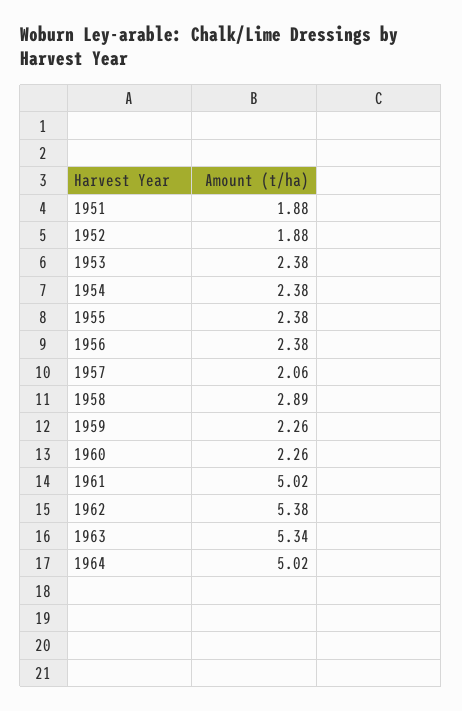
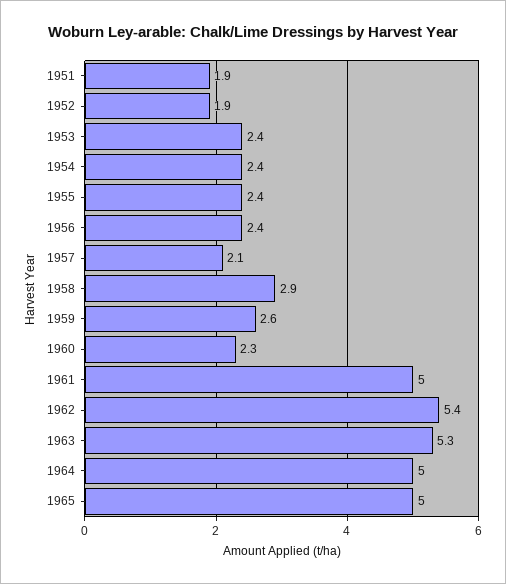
1959: 2.26 -> 2.6
1965: none -> 5

